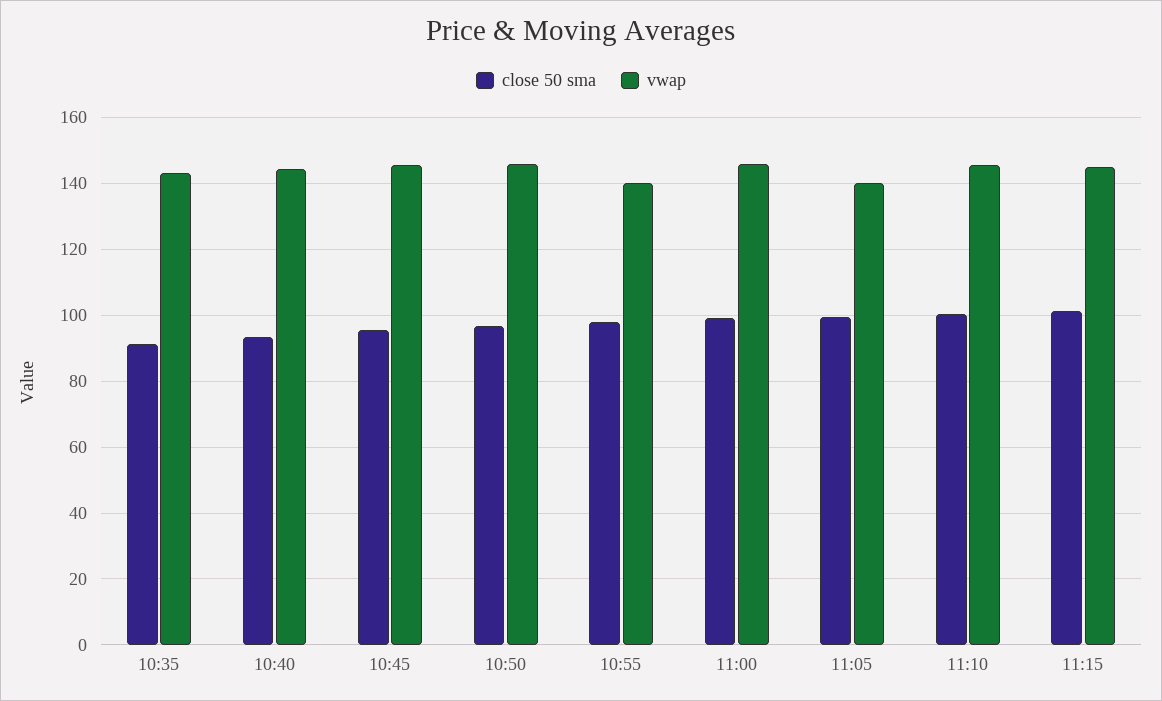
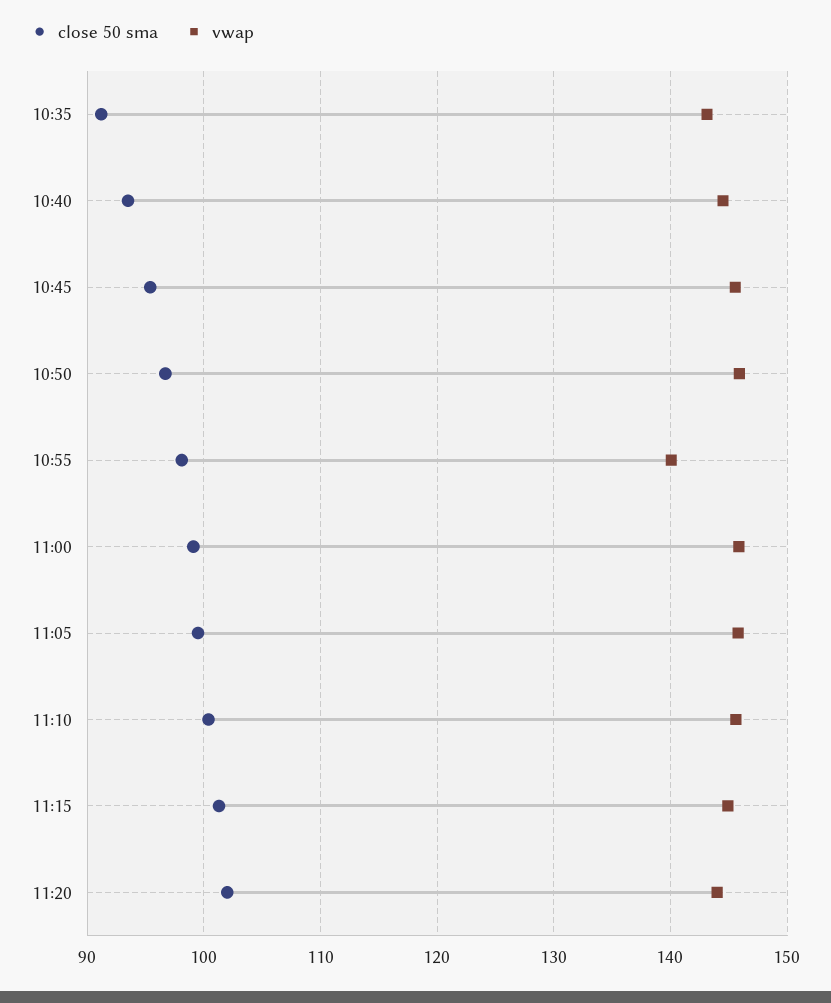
vwap, 11:05: 140 -> 146
close 50 sma, 11:20: none -> 102
vwap, 11:20: none -> 144

